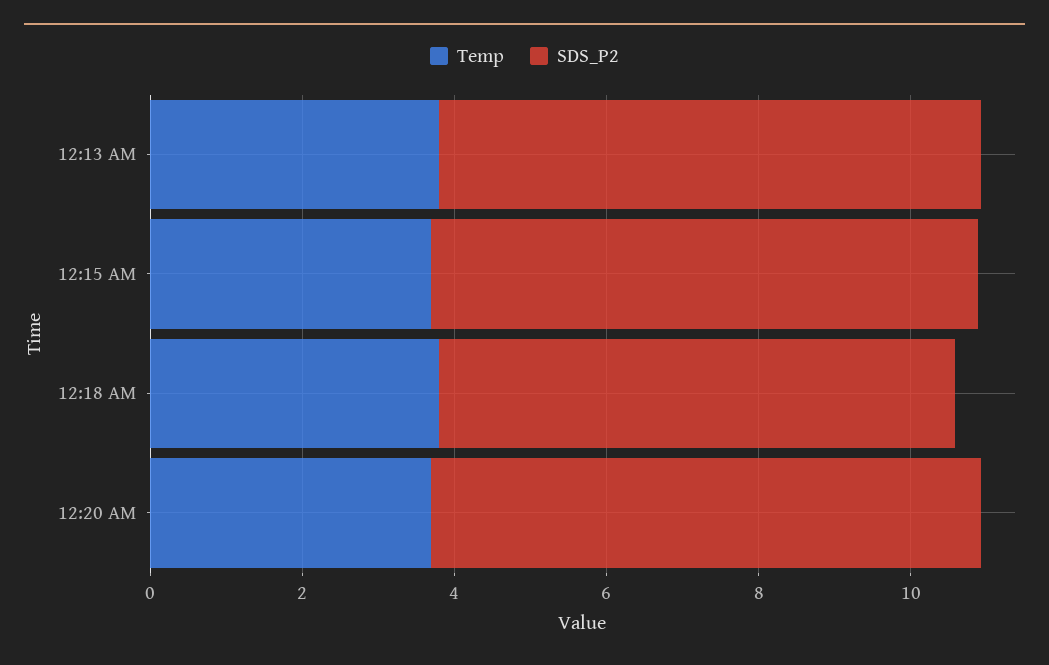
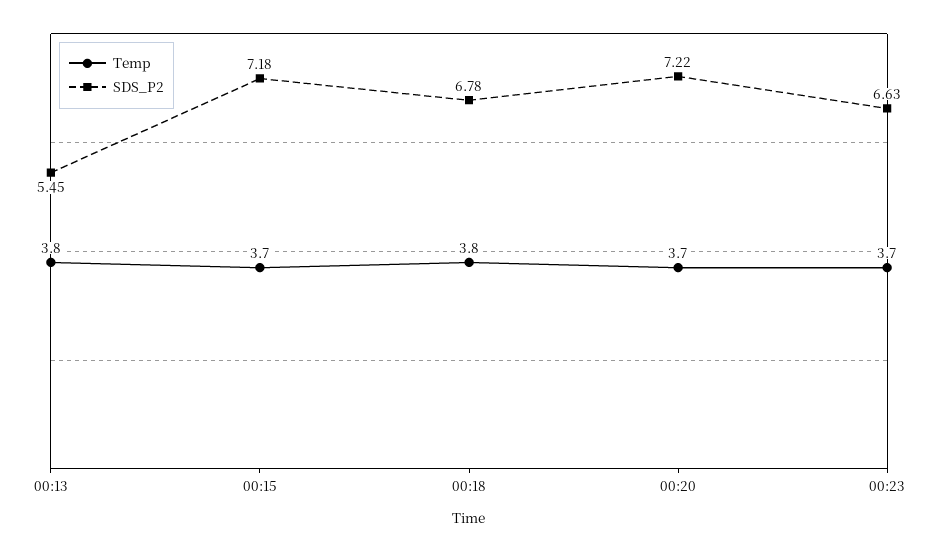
SDS_P2, 12:13 AM: 7 -> 5.45
Temp, 00:23: none -> 3.7
SDS_P2, 00:23: none -> 6.63

